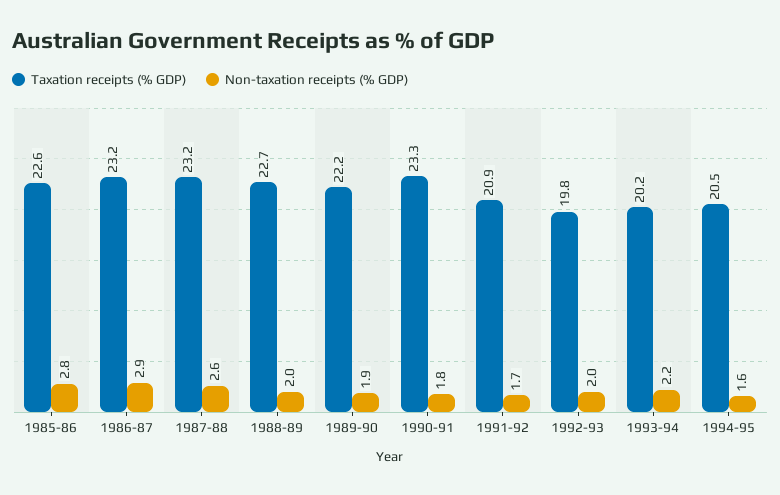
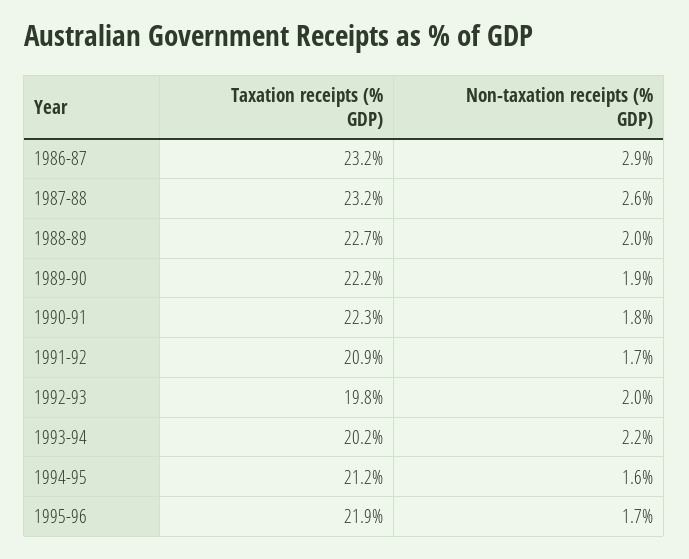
Taxation receipts (% GDP), 1985-86: 22.6 -> none
Non-taxation receipts (% GDP), 1985-86: 2.8 -> none
Taxation receipts (% GDP), 1990-91: 23.3 -> 22.3
Taxation receipts (% GDP), 1994-95: 20.5 -> 21.2
Taxation receipts (% GDP), 1995-96: none -> 21.9
Non-taxation receipts (% GDP), 1995-96: none -> 1.7

